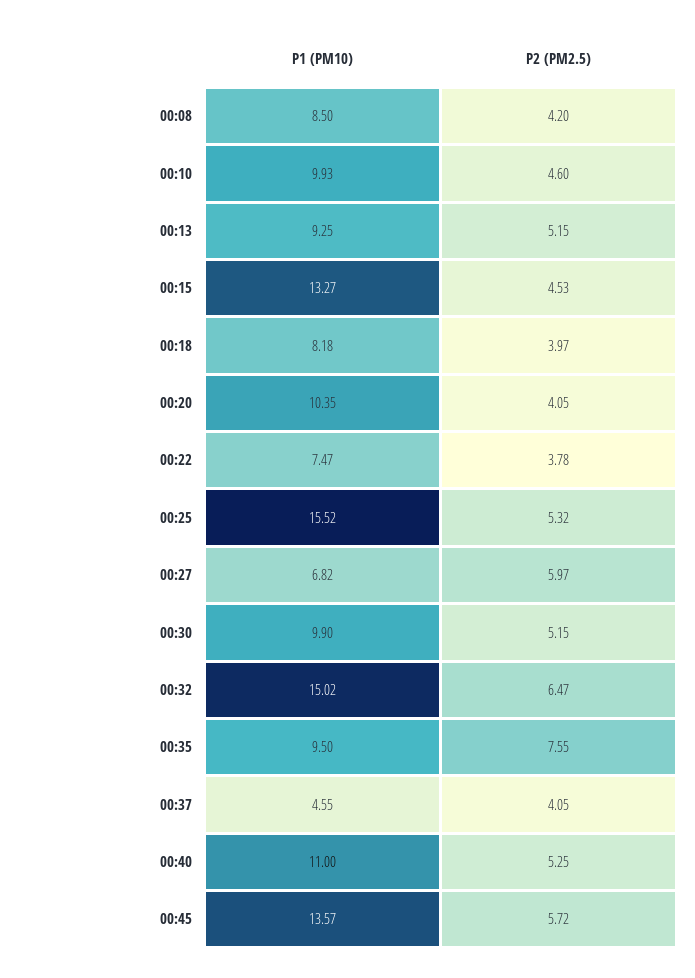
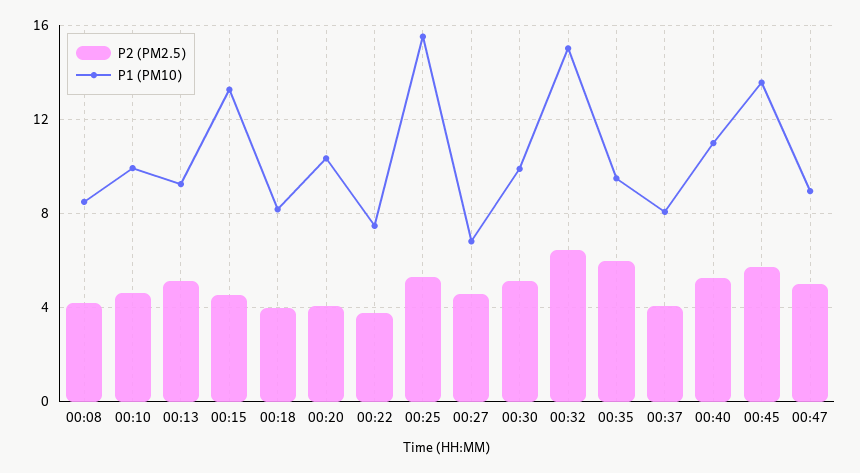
P2 (PM2.5), 00:27: 5.97 -> 4.5
P2 (PM2.5), 00:35: 7.55 -> 6
P1 (PM10), 00:37: 4.55 -> 8
P2 (PM2.5), 00:47: none -> 5
P1 (PM10), 00:47: none -> 9

